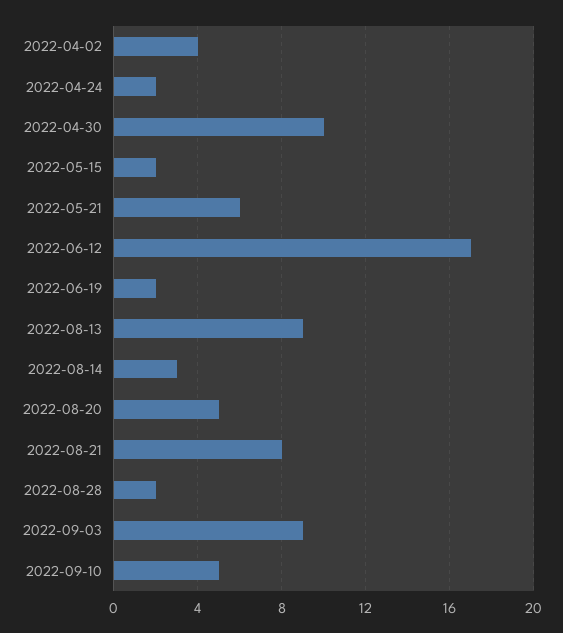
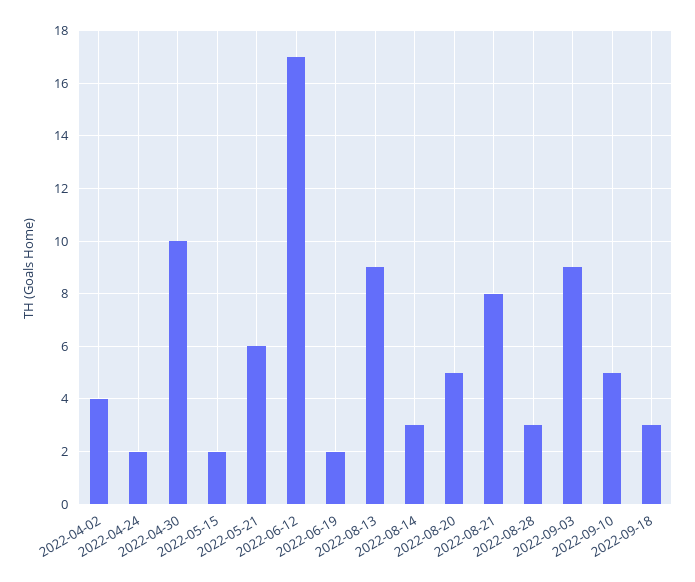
2022-08-28: 2 -> 3
2022-09-18: none -> 3

